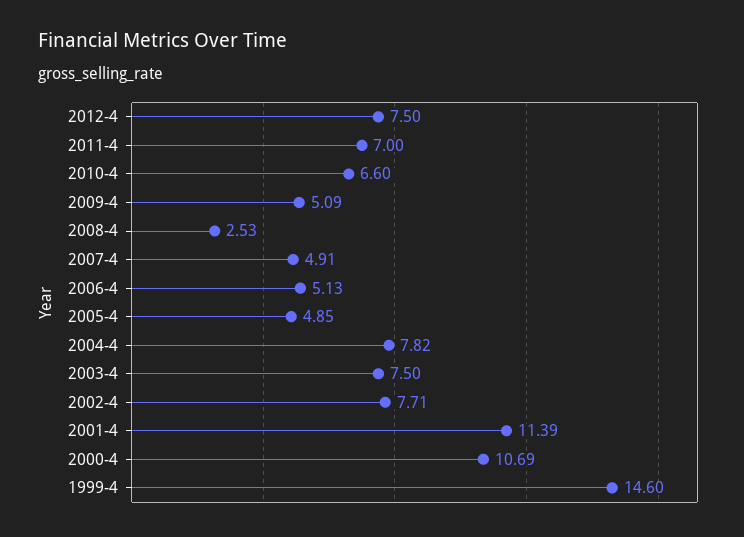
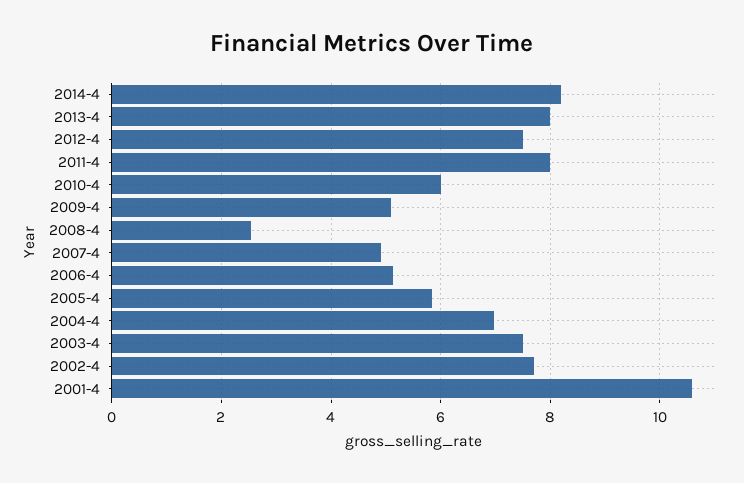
2011-4: 7 -> 8
2010-4: 6.6 -> 6
2005-4: 4.85 -> 5.8
2004-4: 7.82 -> 7
2001-4: 11.39 -> 10.6
2000-4: 10.69 -> none
1999-4: 14.6 -> none
2014-4: none -> 8.2
2013-4: none -> 8

